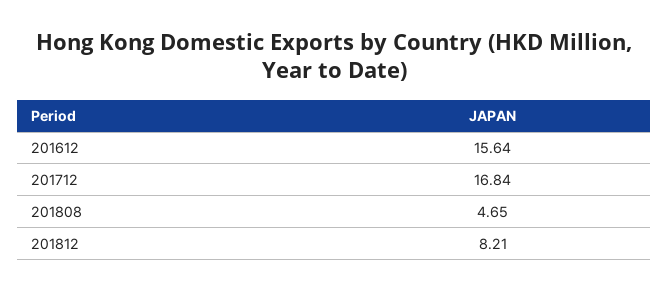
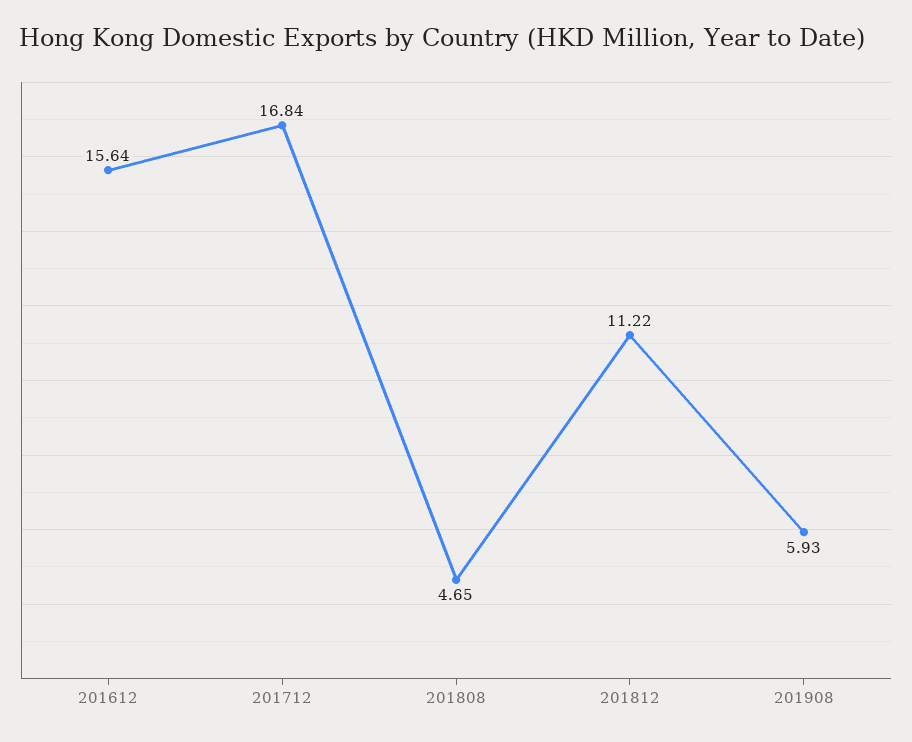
201812: 8.21 -> 11.22
201908: none -> 5.93

